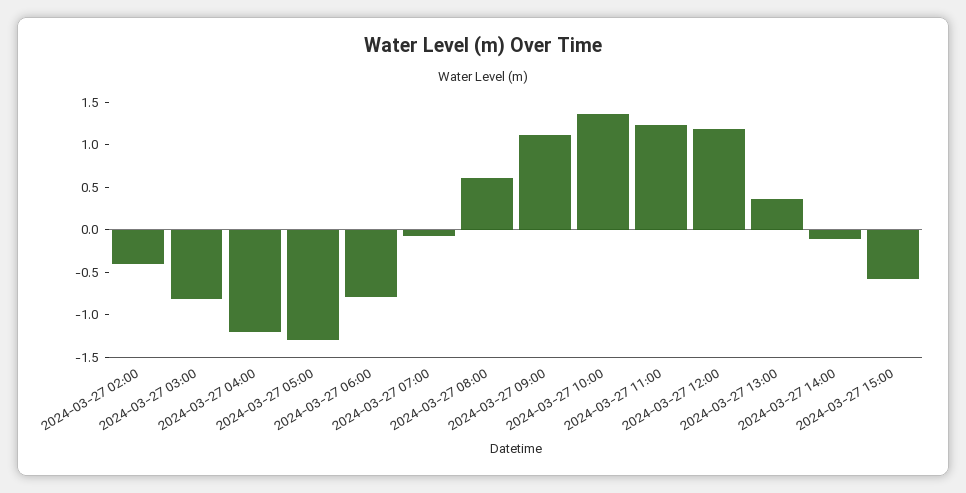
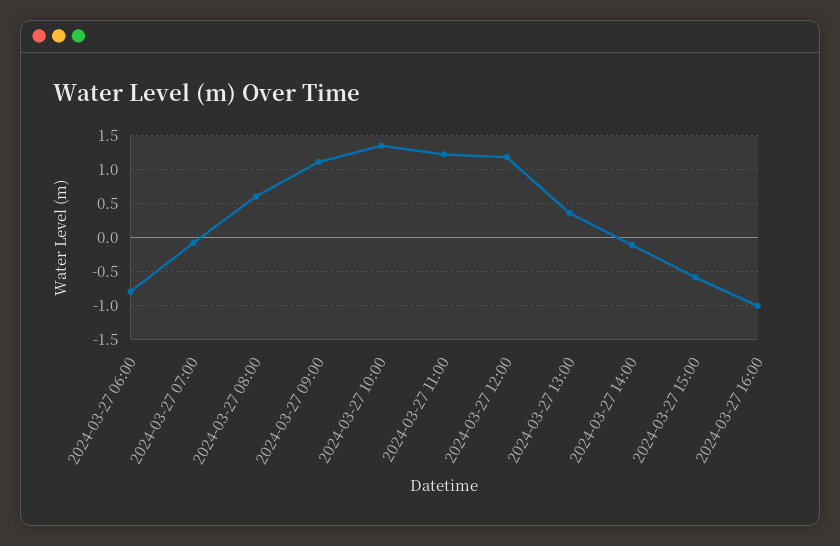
2024-03-27 02:00: -0.4 -> none
2024-03-27 03:00: -0.8 -> none
2024-03-27 04:00: -1.2 -> none
2024-03-27 05:00: -1.3 -> none
2024-03-27 16:00: none -> -1

